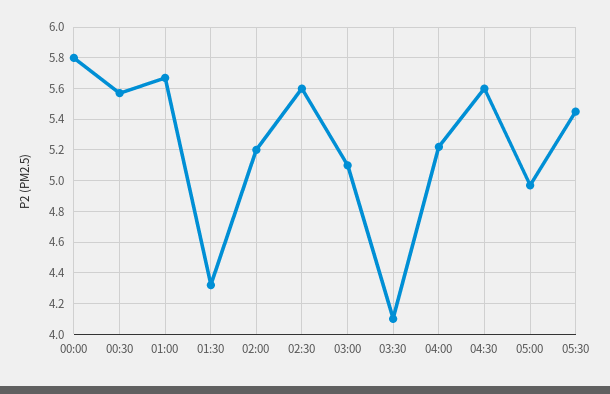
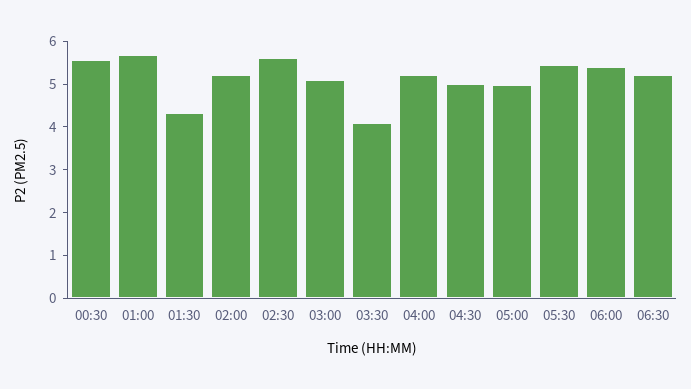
00:00: 5.8 -> none
04:30: 5.6 -> 5
06:00: none -> 5.4
06:30: none -> 5.2

